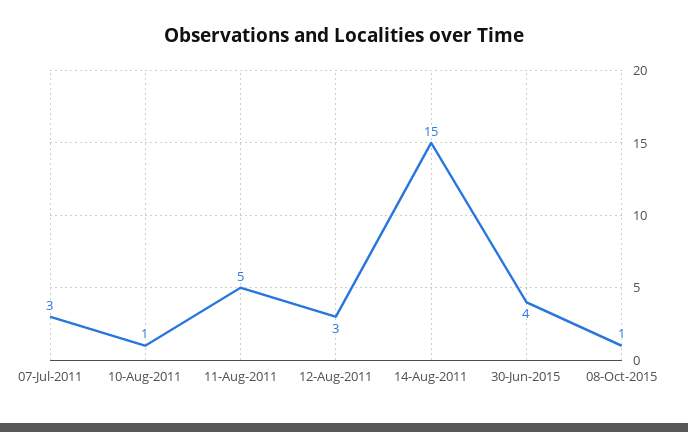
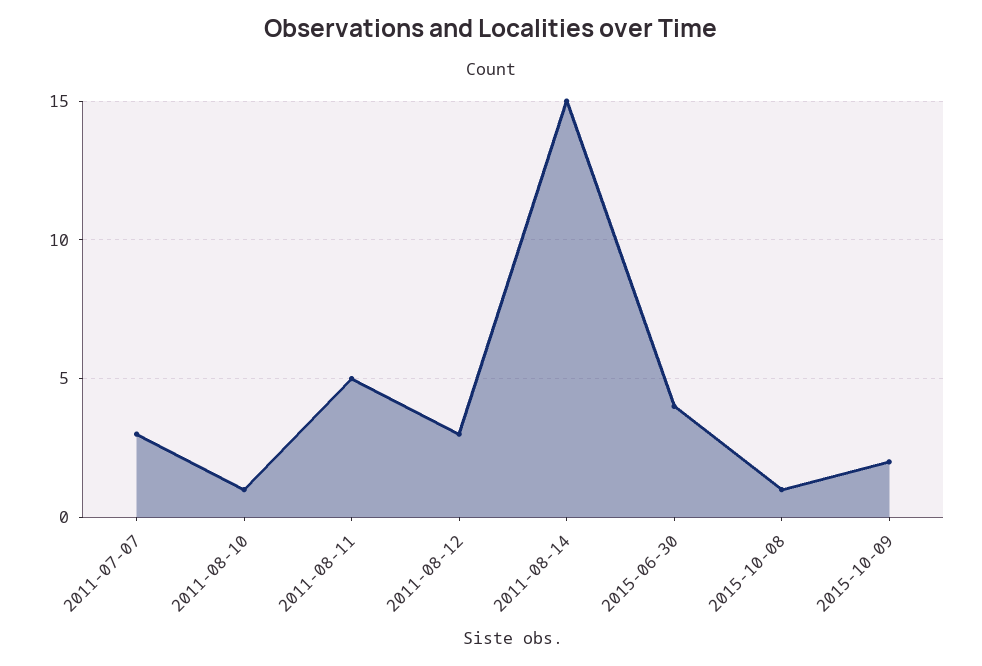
2015-10-09: none -> 2

